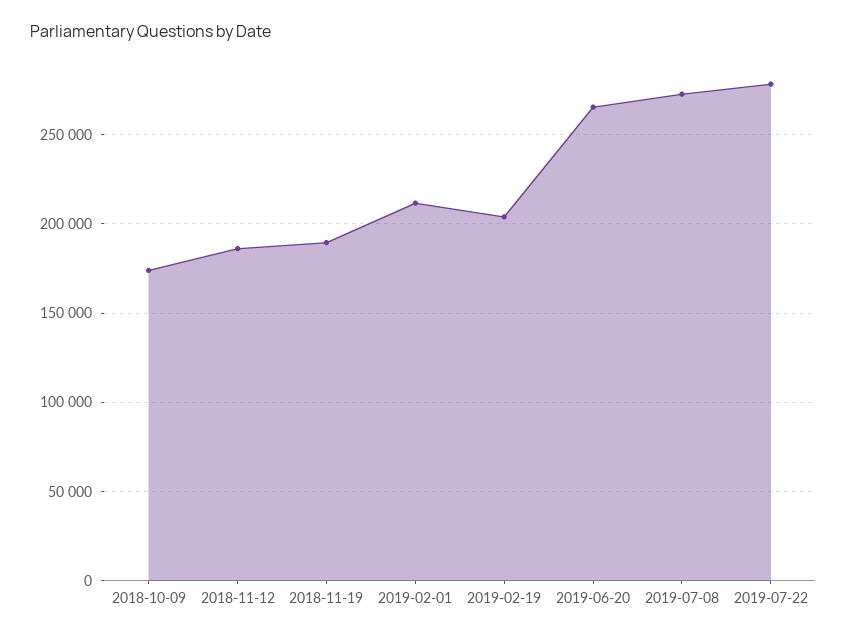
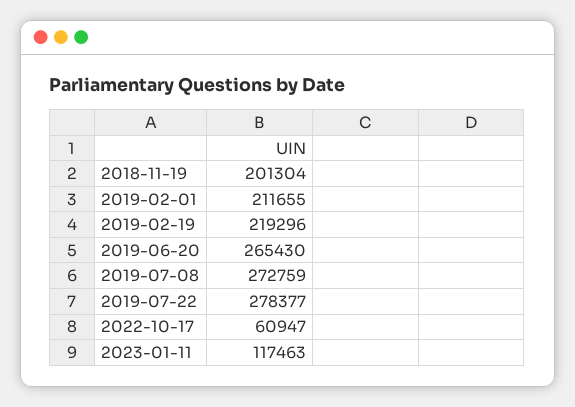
2018-10-09: 175000 -> none
2018-11-12: 185000 -> none
2018-11-19: 190000 -> 201304
2019-02-19: 205000 -> 219296
2022-10-17: none -> 60947
2023-01-11: none -> 117463

